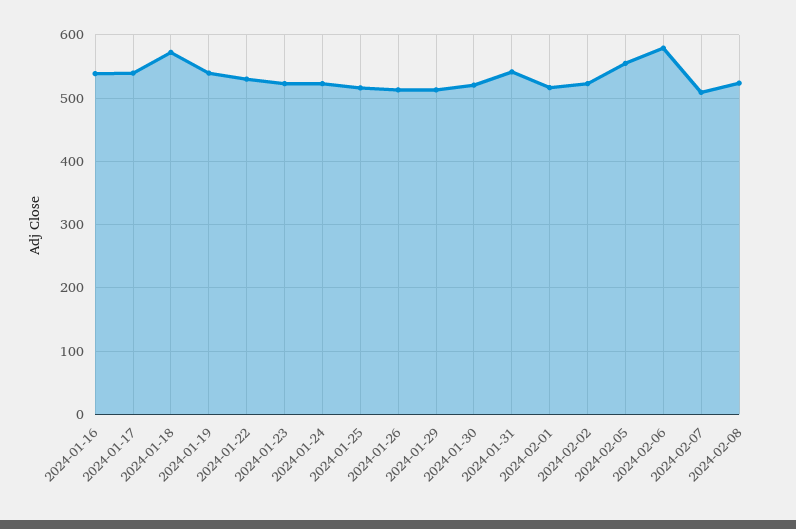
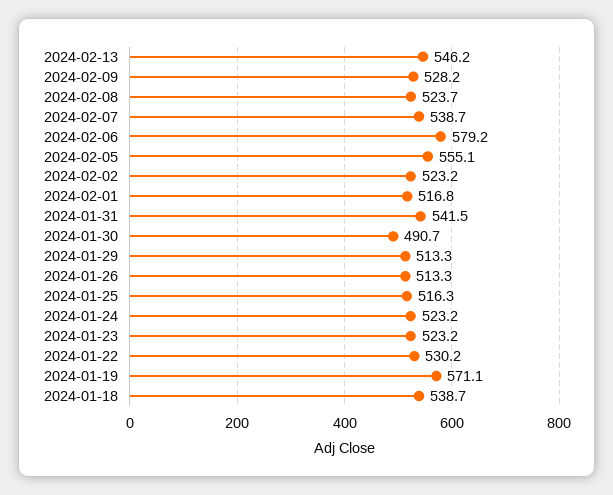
2024-01-16: 540 -> none
2024-01-17: 540 -> none
2024-01-18: 570 -> 538.7
2024-01-19: 540 -> 571.1
2024-01-30: 520 -> 490.7
2024-02-07: 510 -> 538.7
2024-02-13: none -> 546.2
2024-02-09: none -> 528.2

